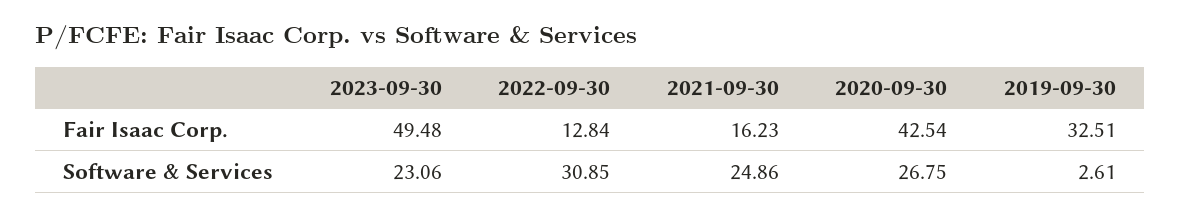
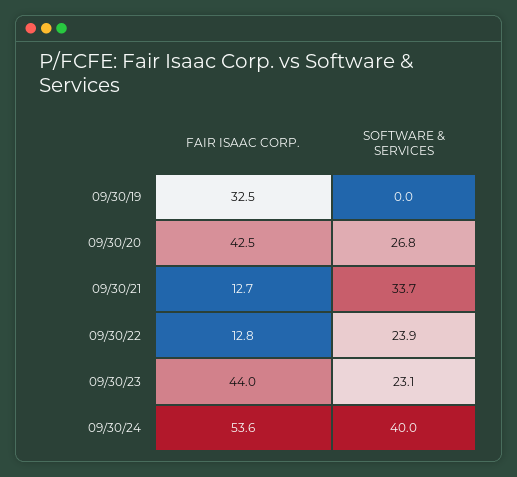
2023-09-30, Fair Isaac Corp.: 49.48 -> 44
2021-09-30, Fair Isaac Corp.: 16.23 -> 12.7
2022-09-30, Software & Services: 30.85 -> 23.9
2021-09-30, Software & Services: 24.86 -> 33.7
2019-09-30, Software & Services: 2.61 -> 0
09/30/24, Fair Isaac Corp.: none -> 53.6
09/30/24, Software & Services: none -> 40

